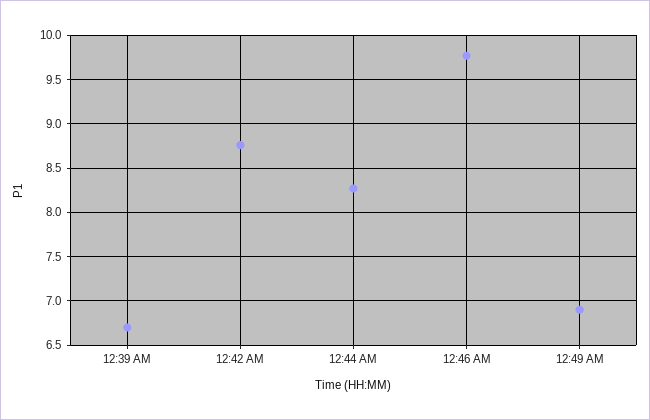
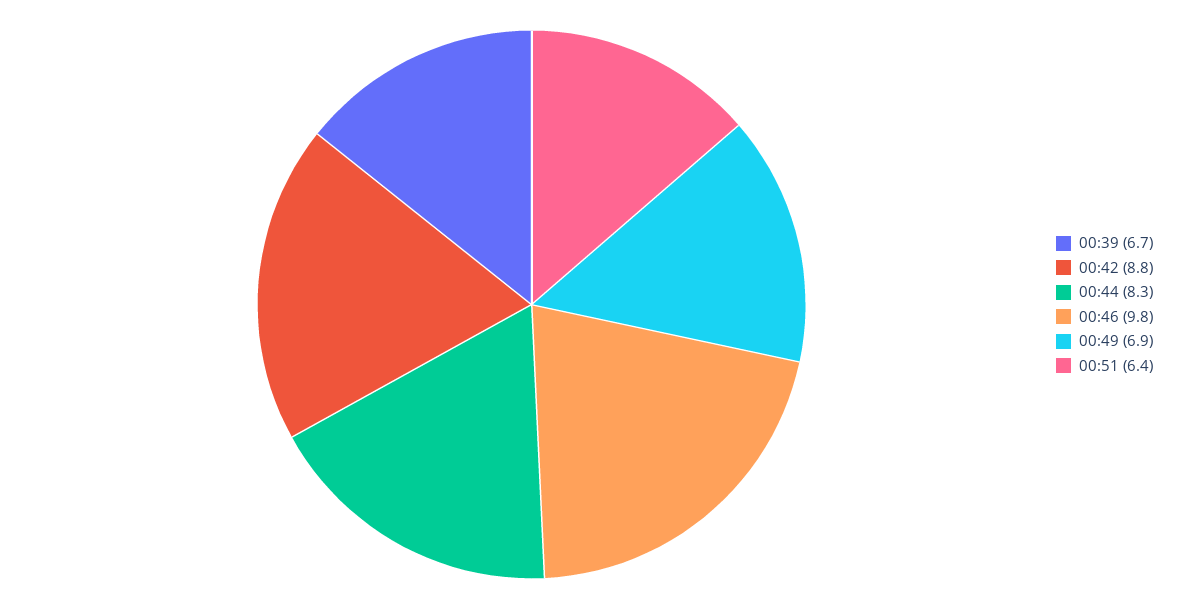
00:51: none -> 6.4

